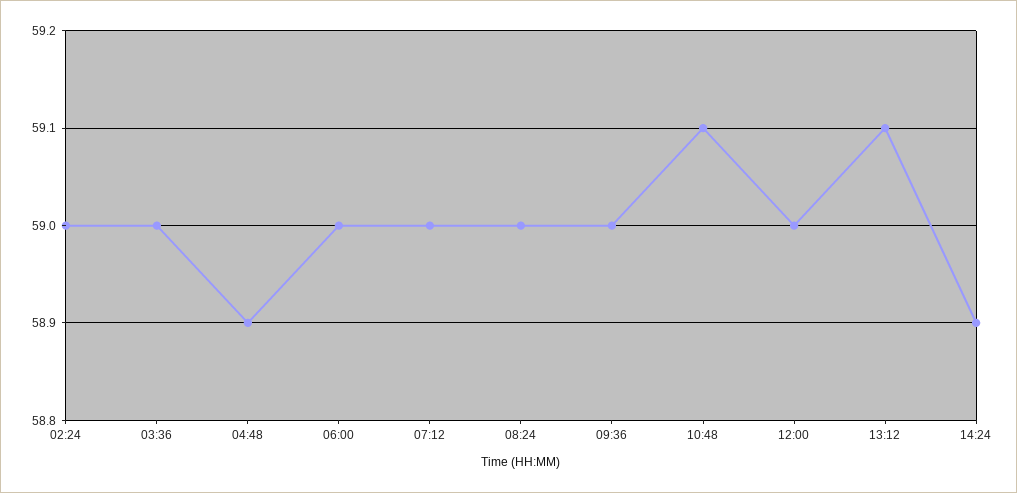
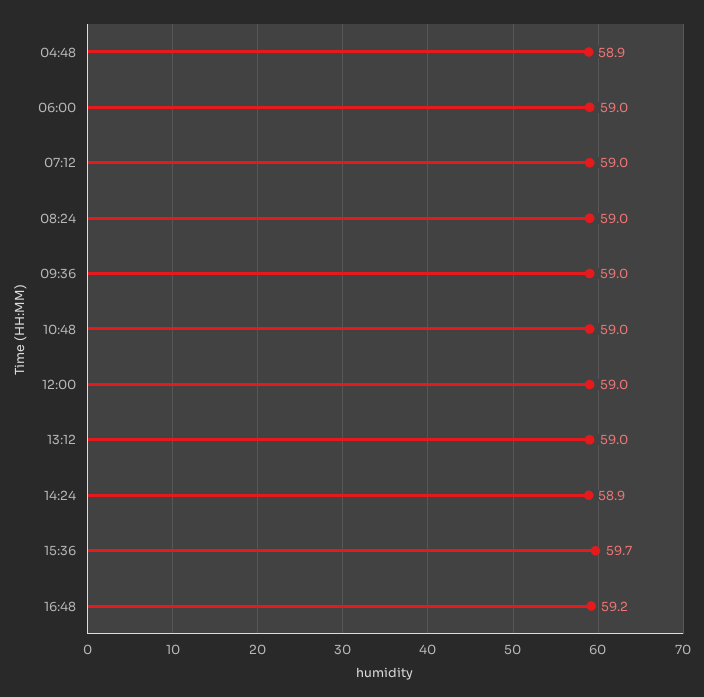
02:24: 59 -> none
03:36: 59 -> none
10:48: 59.1 -> 59
13:12: 59.1 -> 59
15:36: none -> 59.7
16:48: none -> 59.2

